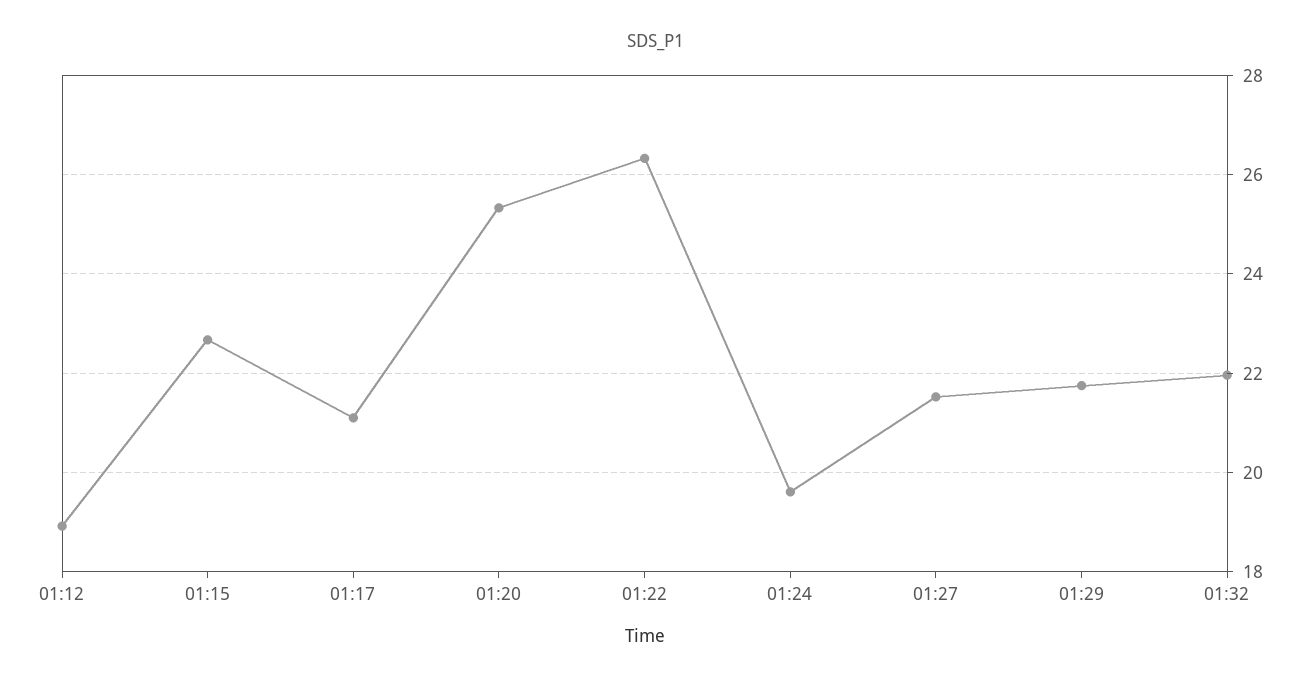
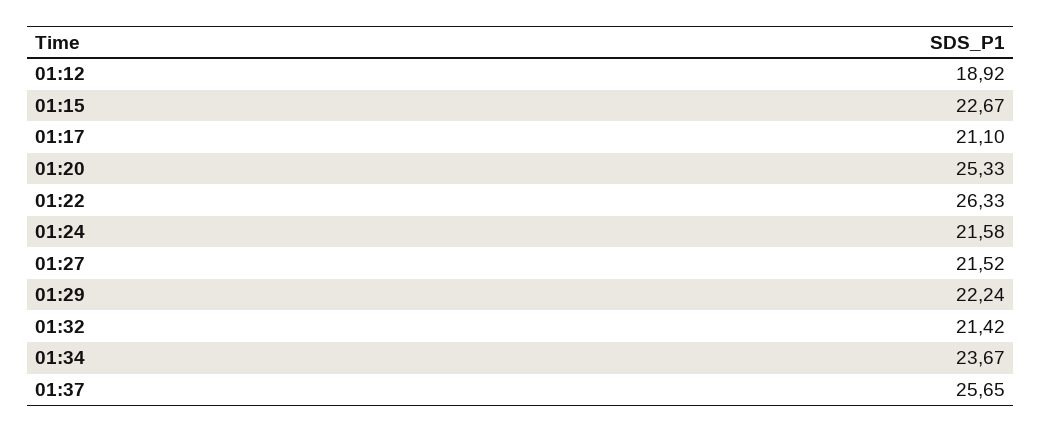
01:24: 19.6 -> 21.58
01:29: 21.8 -> 22.24
01:32: 22 -> 21.42
01:34: none -> 23.67
01:37: none -> 25.65

